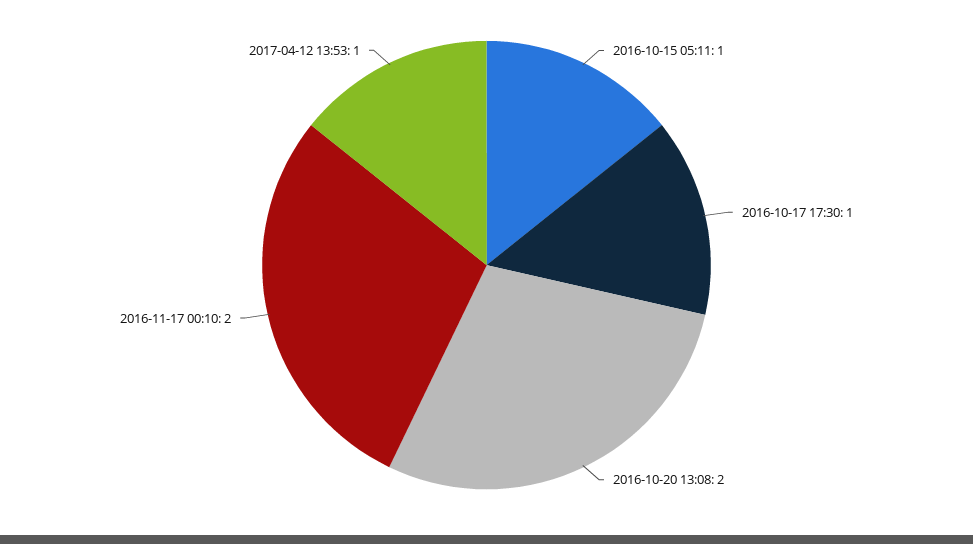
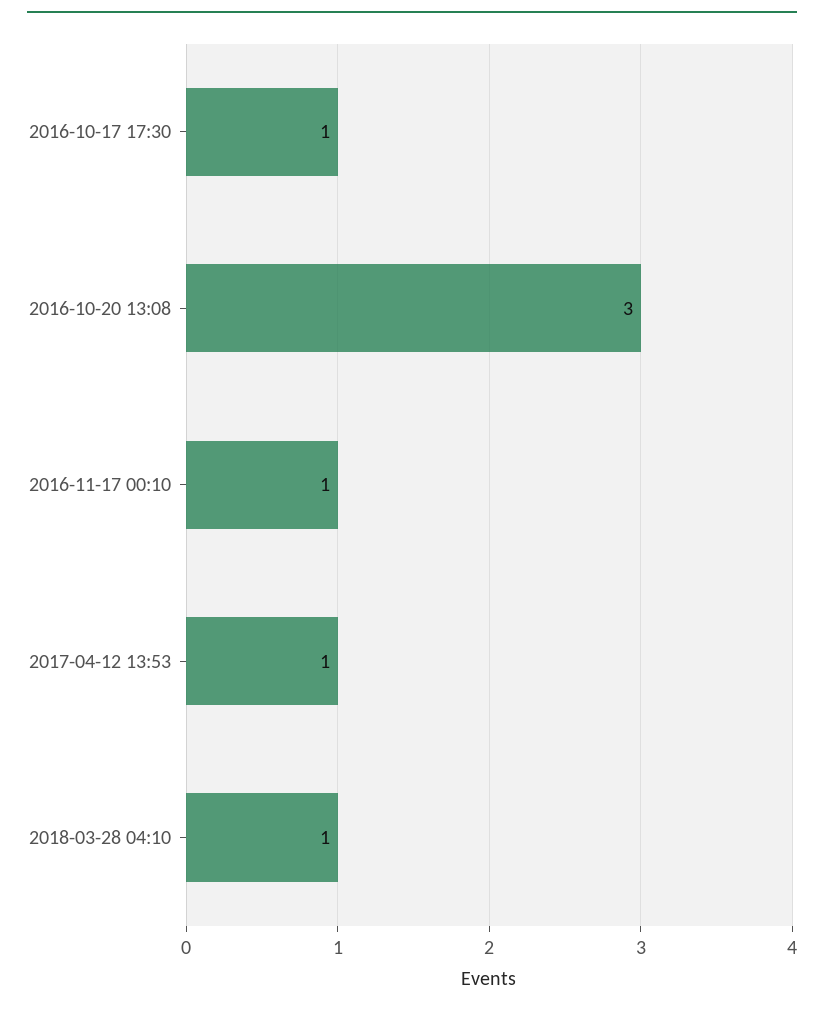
2016-10-15 05:11: 1 -> none
2016-10-20 13:08: 2 -> 3
2016-11-17 00:10: 2 -> 1
2018-03-28 04:10: none -> 1

